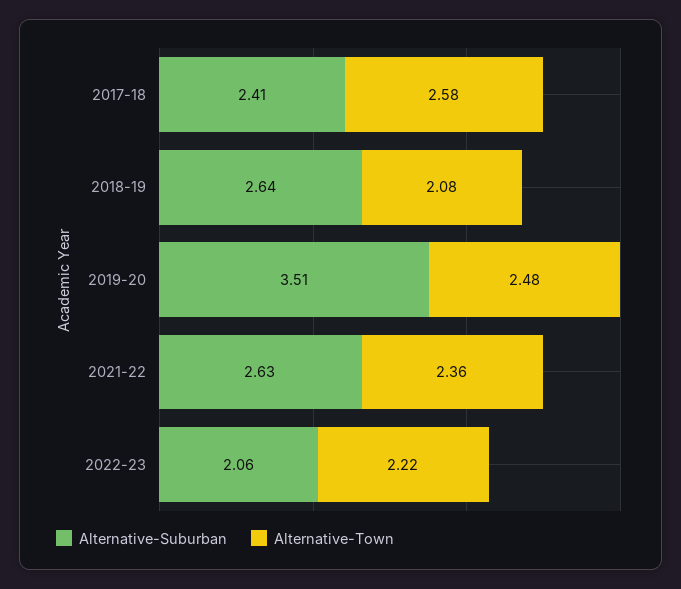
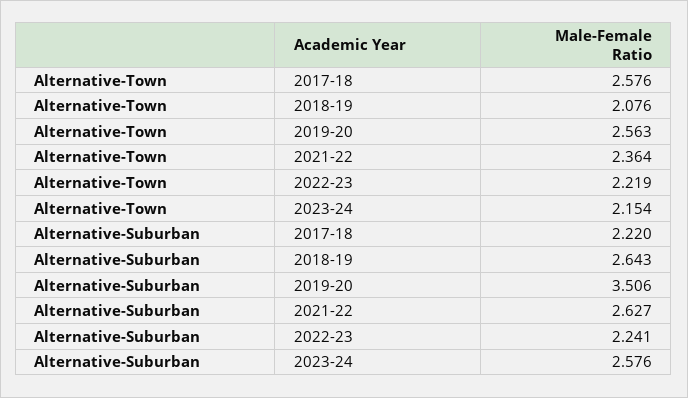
Alternative-Suburban, 2017-18: 2.41 -> 2.22
Alternative-Town, 2019-20: 2.48 -> 2.563
Alternative-Suburban, 2022-23: 2.06 -> 2.241
Alternative-Town, 2023-24: none -> 2.154
Alternative-Suburban, 2023-24: none -> 2.576

